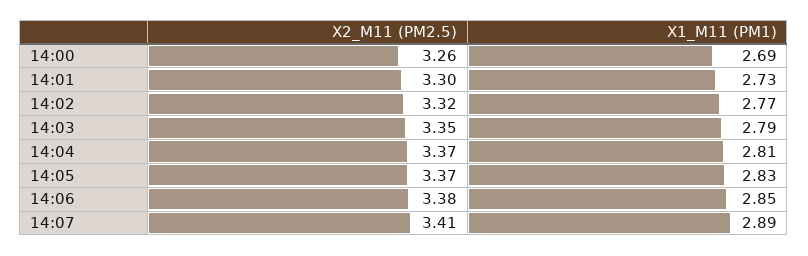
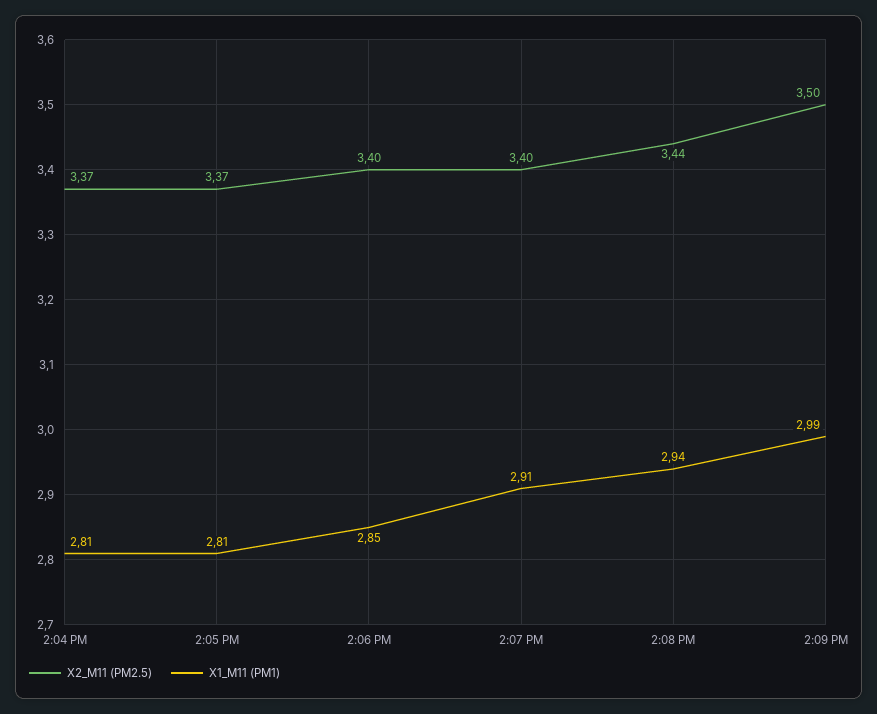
X2_M11 (PM2.5), 14:00: 3.26 -> none
X1_M11 (PM1), 14:00: 2.69 -> none
X2_M11 (PM2.5), 14:01: 3.3 -> none
X1_M11 (PM1), 14:01: 2.73 -> none
X2_M11 (PM2.5), 14:02: 3.32 -> none
X1_M11 (PM1), 14:02: 2.77 -> none
X2_M11 (PM2.5), 14:03: 3.35 -> none
X1_M11 (PM1), 14:03: 2.79 -> none
X1_M11 (PM1), 14:05: 2.83 -> 2.81
X2_M11 (PM2.5), 14:06: 3.38 -> 3.4
X2_M11 (PM2.5), 14:07: 3.41 -> 3.4
X1_M11 (PM1), 14:07: 2.89 -> 2.91
X2_M11 (PM2.5), 2:08 PM: none -> 3.44
X1_M11 (PM1), 2:08 PM: none -> 2.94
X2_M11 (PM2.5), 2:09 PM: none -> 3.5
X1_M11 (PM1), 2:09 PM: none -> 2.99

